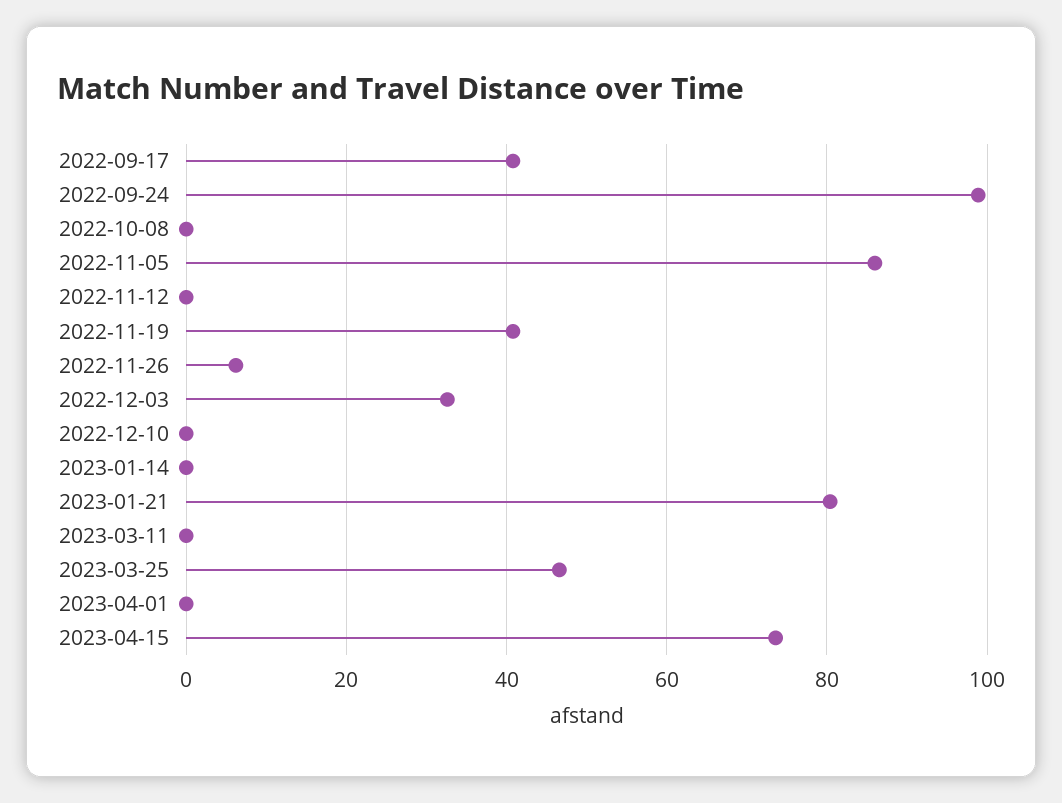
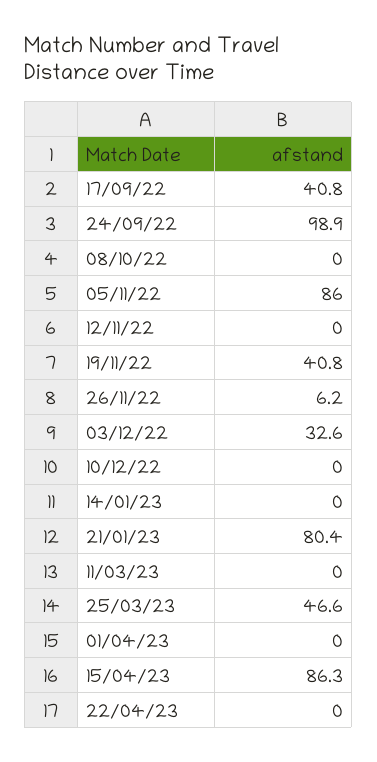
2023-04-15: 74 -> 86.3
22/04/23: none -> 0

